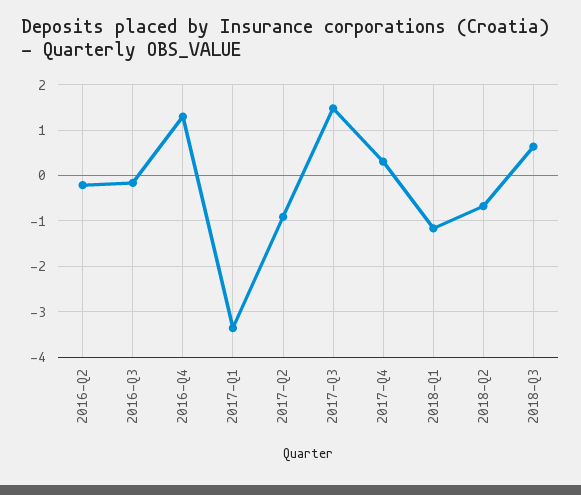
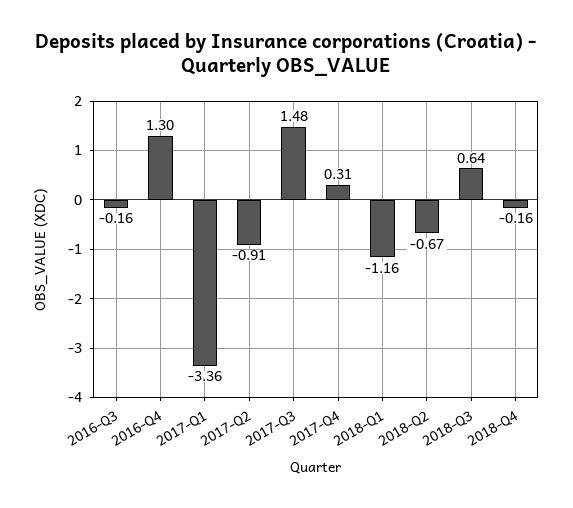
2016-Q2: -0.2 -> none
2018-Q4: none -> -0.16

